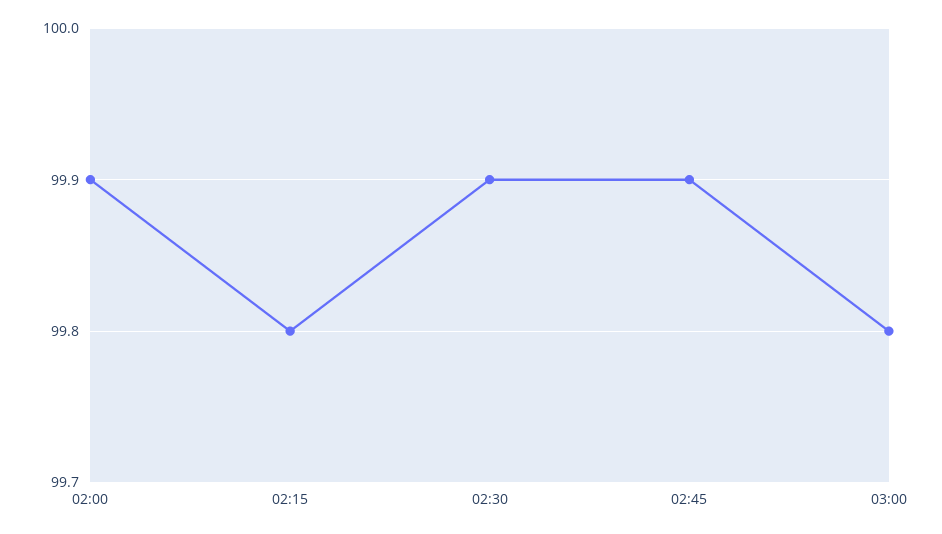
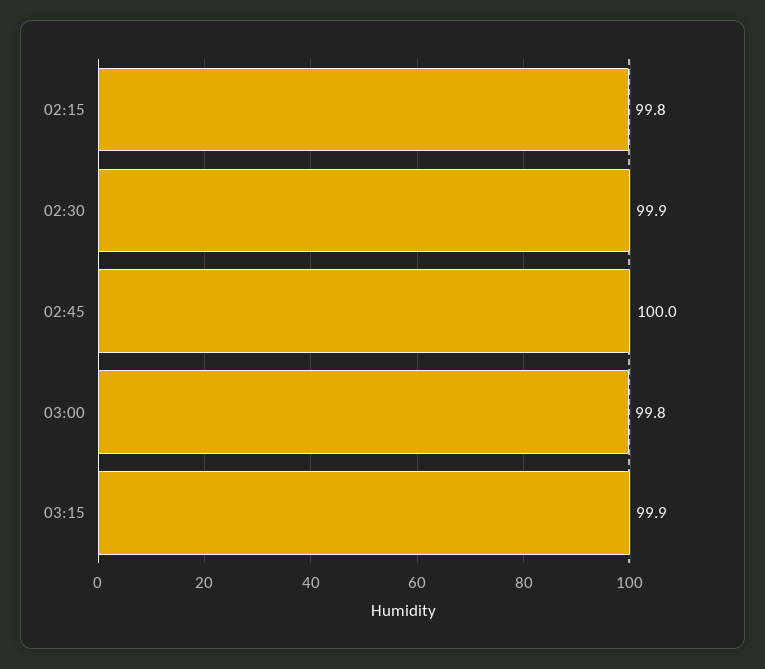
02:00: 99.9 -> none
02:45: 99.9 -> 100
03:15: none -> 99.9

